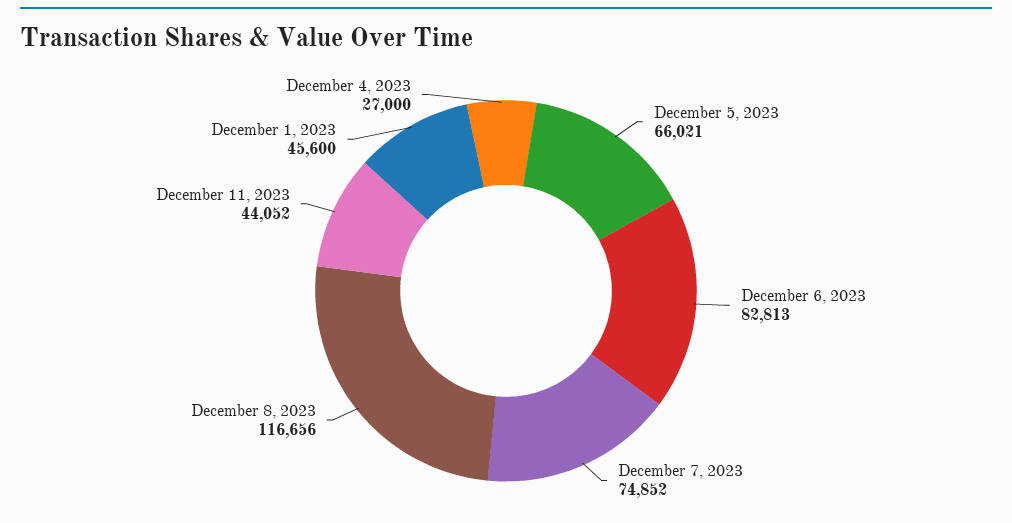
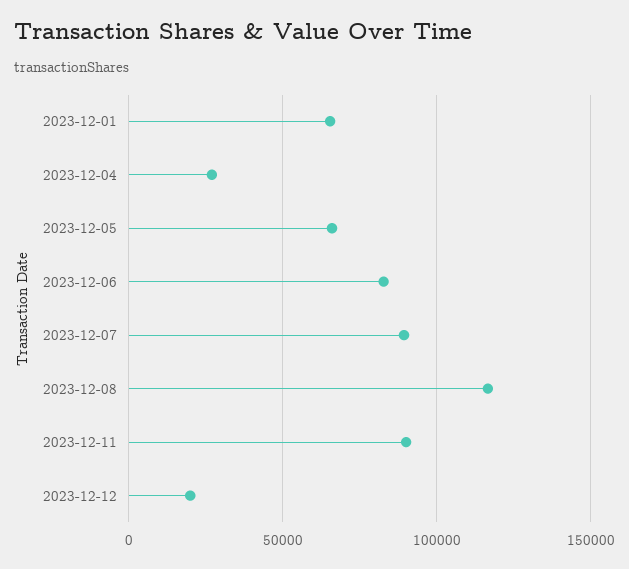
December 7, 2023: 74852 -> 90000
December 11, 2023: 44052 -> 90000
December 1, 2023: 45600 -> 65000
2023-12-12: none -> 20000

